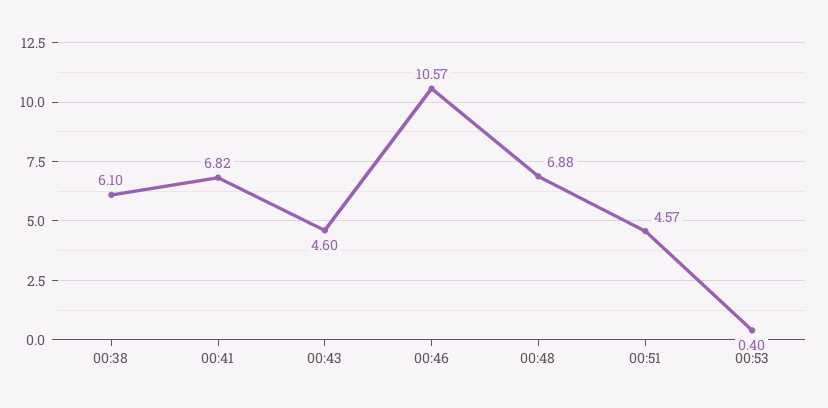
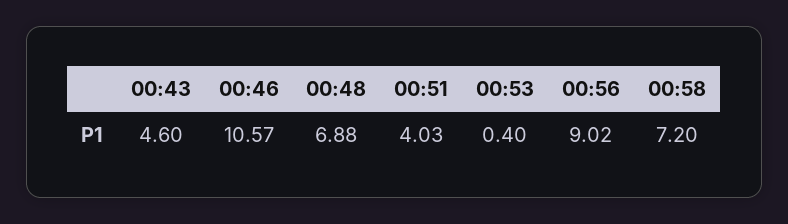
00:38: 6.1 -> none
00:41: 6.82 -> none
00:51: 4.57 -> 4.03
00:56: none -> 9.02
00:58: none -> 7.2

